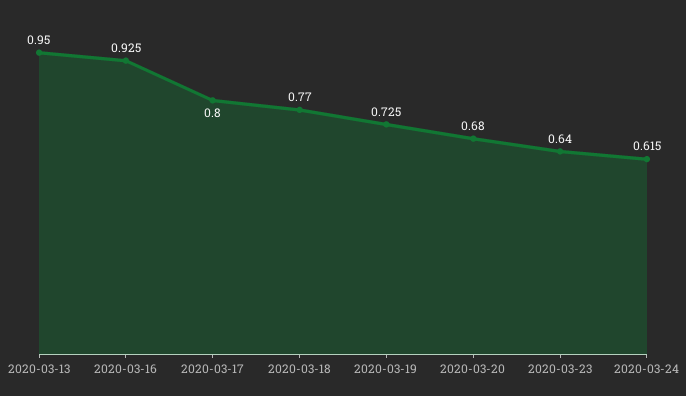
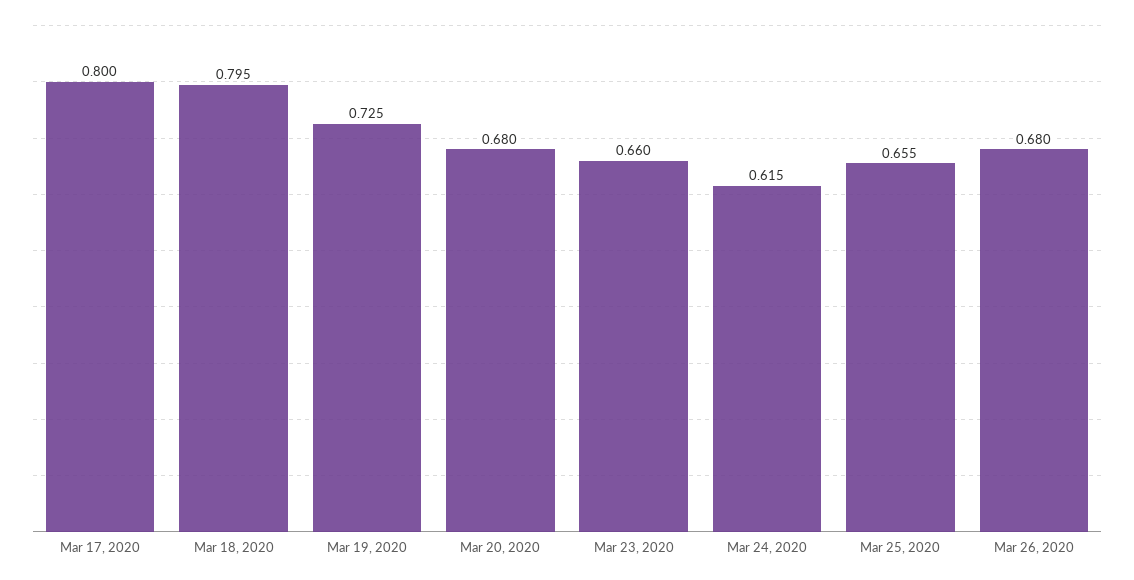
2020-03-13: 0.95 -> none
2020-03-16: 0.925 -> none
2020-03-18: 0.77 -> 0.795
2020-03-23: 0.64 -> 0.66
Mar 25, 2020: none -> 0.655
Mar 26, 2020: none -> 0.68

